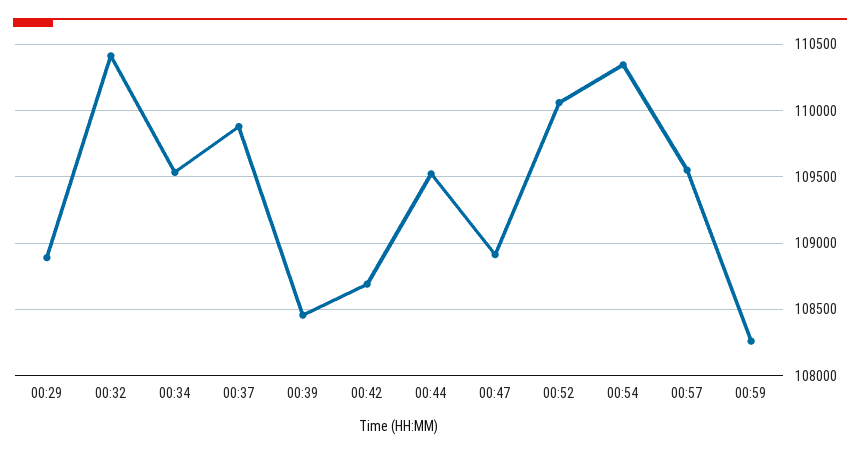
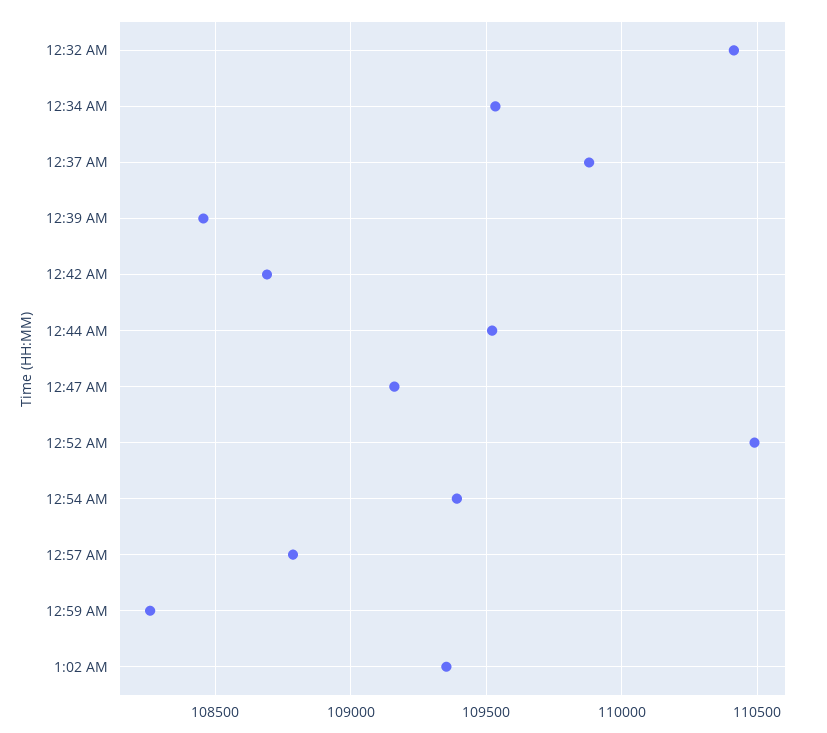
00:29: 108900 -> none
00:47: 108900 -> 109150
00:52: 110050 -> 110500
00:54: 110350 -> 109400
00:57: 109550 -> 108800
1:02 AM: none -> 109350

